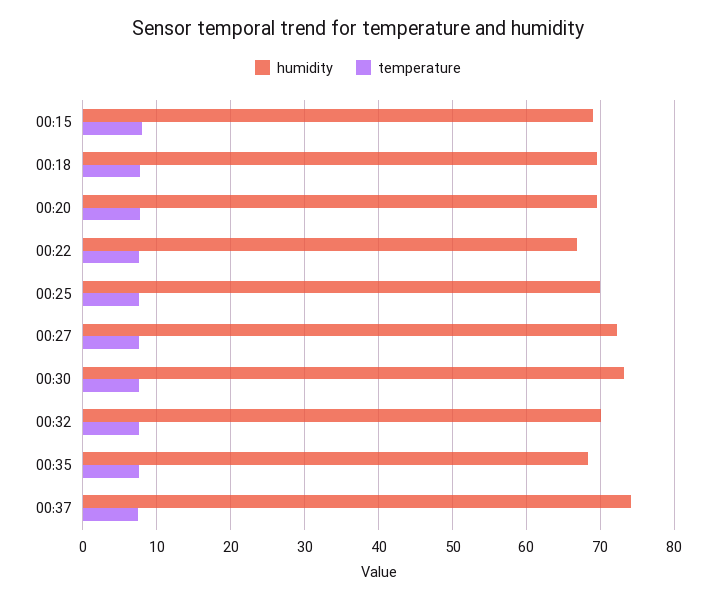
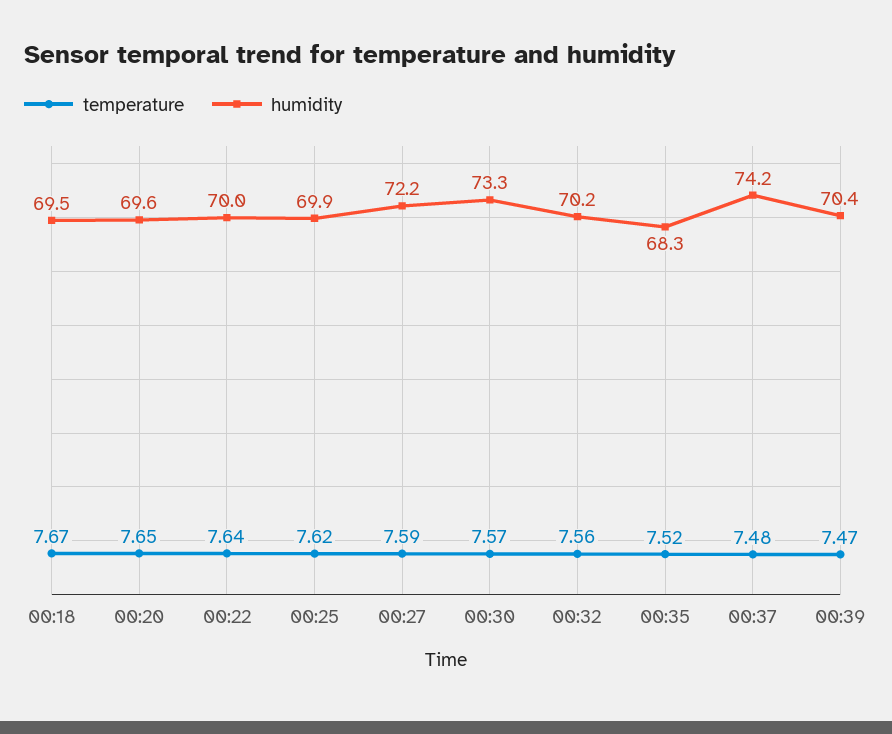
humidity, 00:15: 69 -> none
temperature, 00:15: 8 -> none
humidity, 00:22: 67 -> 70
temperature, 00:39: none -> 7.47
humidity, 00:39: none -> 70.4

